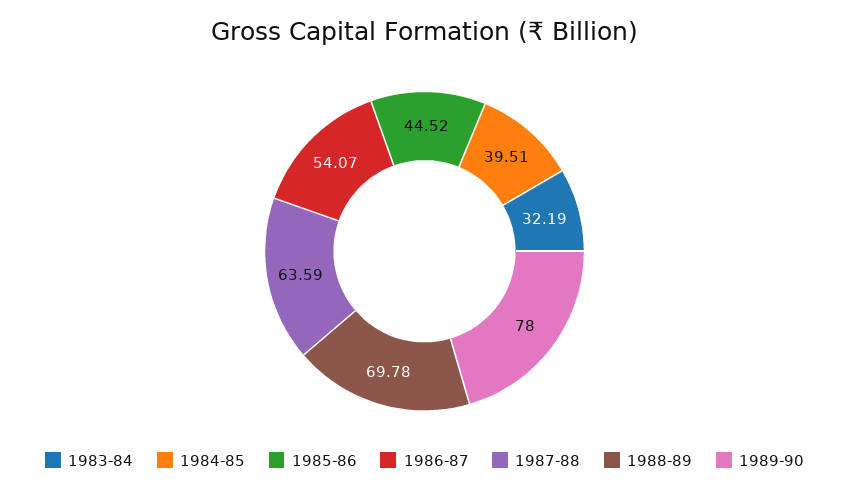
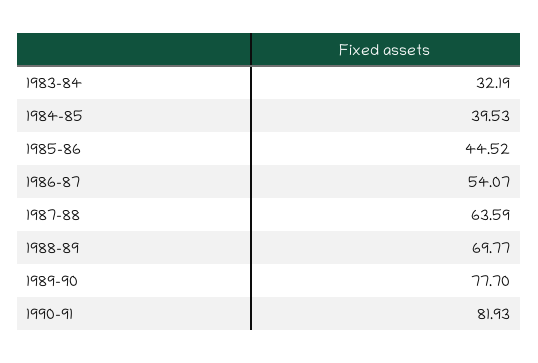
1984-85: 39.51 -> 39.53
1988-89: 69.78 -> 69.77
1989-90: 78 -> 77.7
1990-91: none -> 81.93

